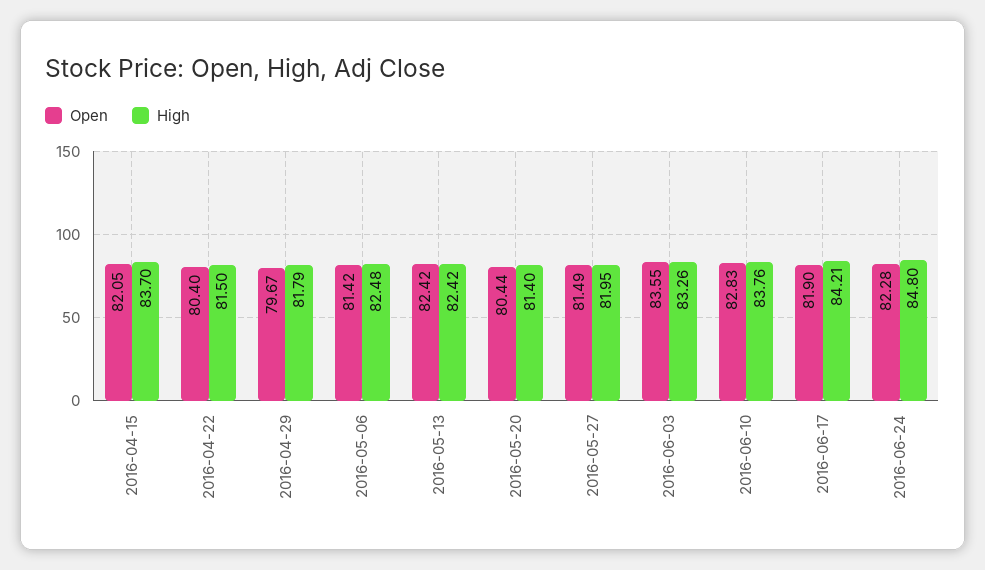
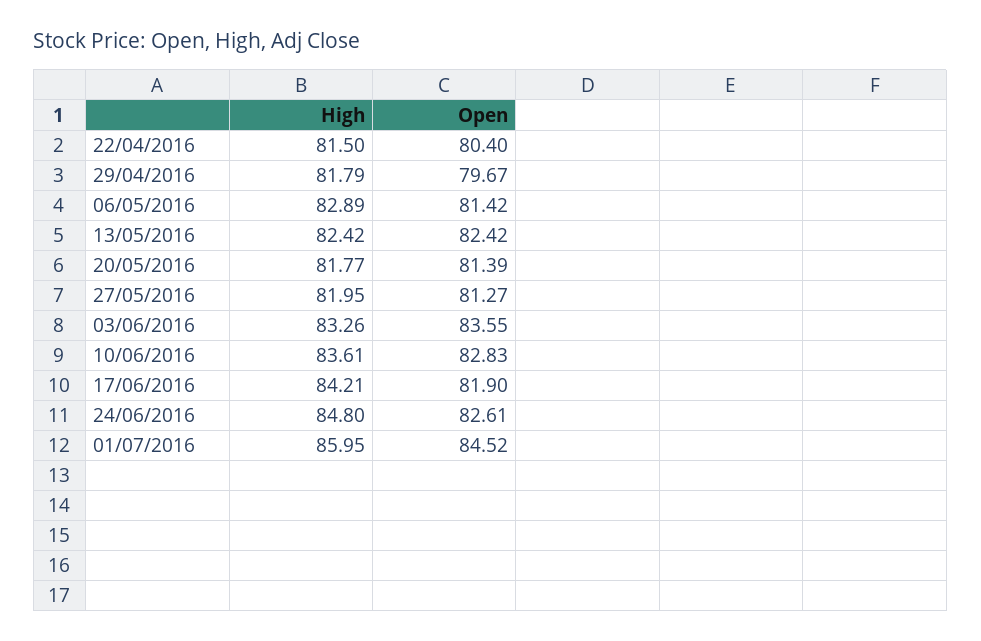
Open, 2016-04-15: 82.05 -> none
High, 2016-04-15: 83.7 -> none
High, 2016-05-06: 82.48 -> 82.89
Open, 2016-05-20: 80.44 -> 81.39
High, 2016-05-20: 81.4 -> 81.77
Open, 2016-05-27: 81.49 -> 81.27
High, 2016-06-10: 83.76 -> 83.61
Open, 2016-06-24: 82.28 -> 82.61
High, 01/07/2016: none -> 85.95
Open, 01/07/2016: none -> 84.52

